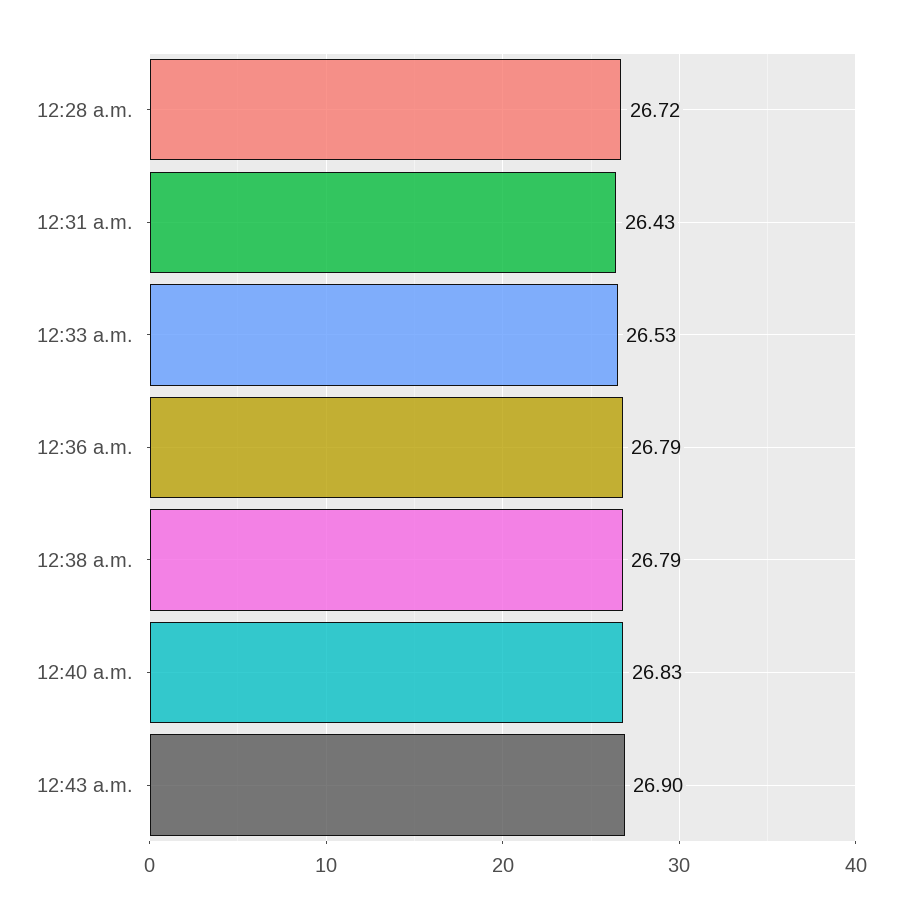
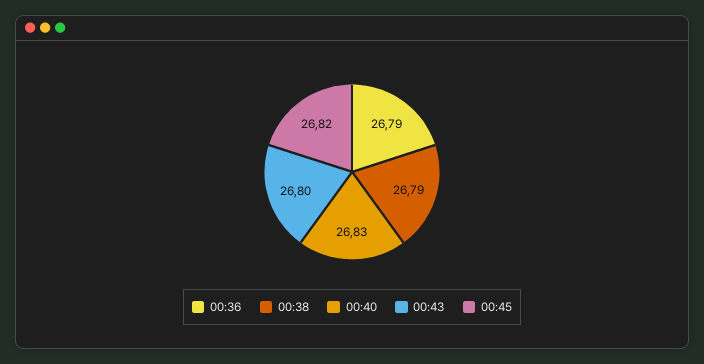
12:28 a.m.: 26.72 -> none
12:31 a.m.: 26.43 -> none
12:33 a.m.: 26.53 -> none
12:43 a.m.: 26.9 -> 26.8
00:45: none -> 26.82

